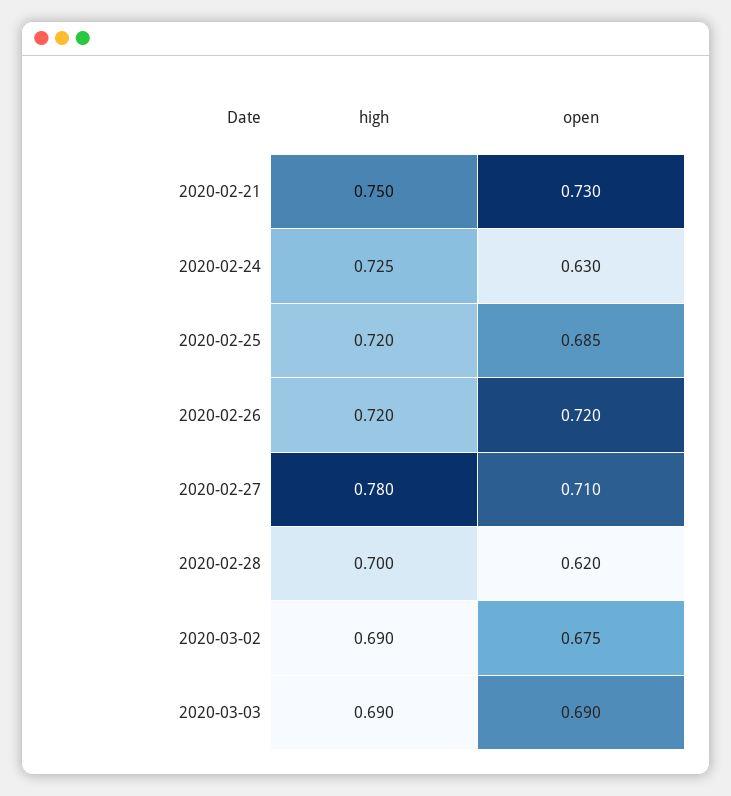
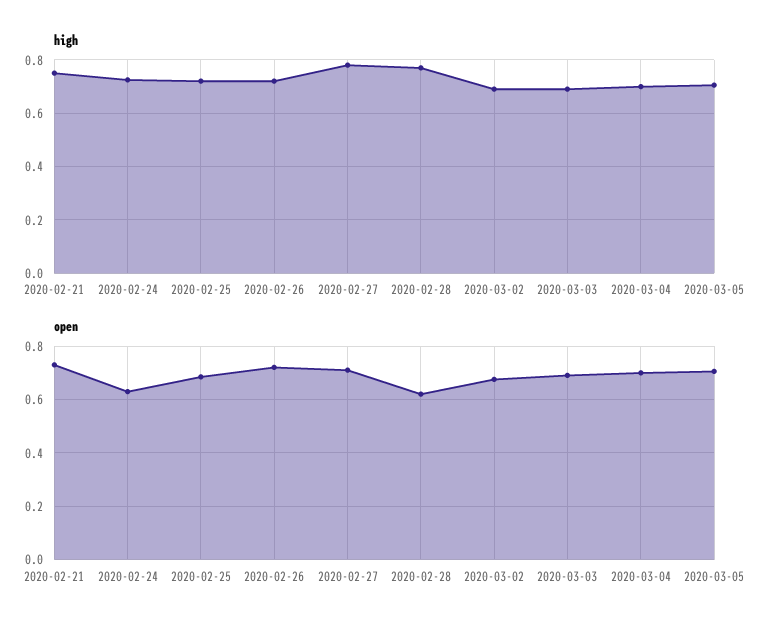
high, 2020-02-28: 0.7 -> 0.775
high, 2020-03-04: none -> 0.7
high, 2020-03-05: none -> 0.7
open, 2020-03-04: none -> 0.7
open, 2020-03-05: none -> 0.7

